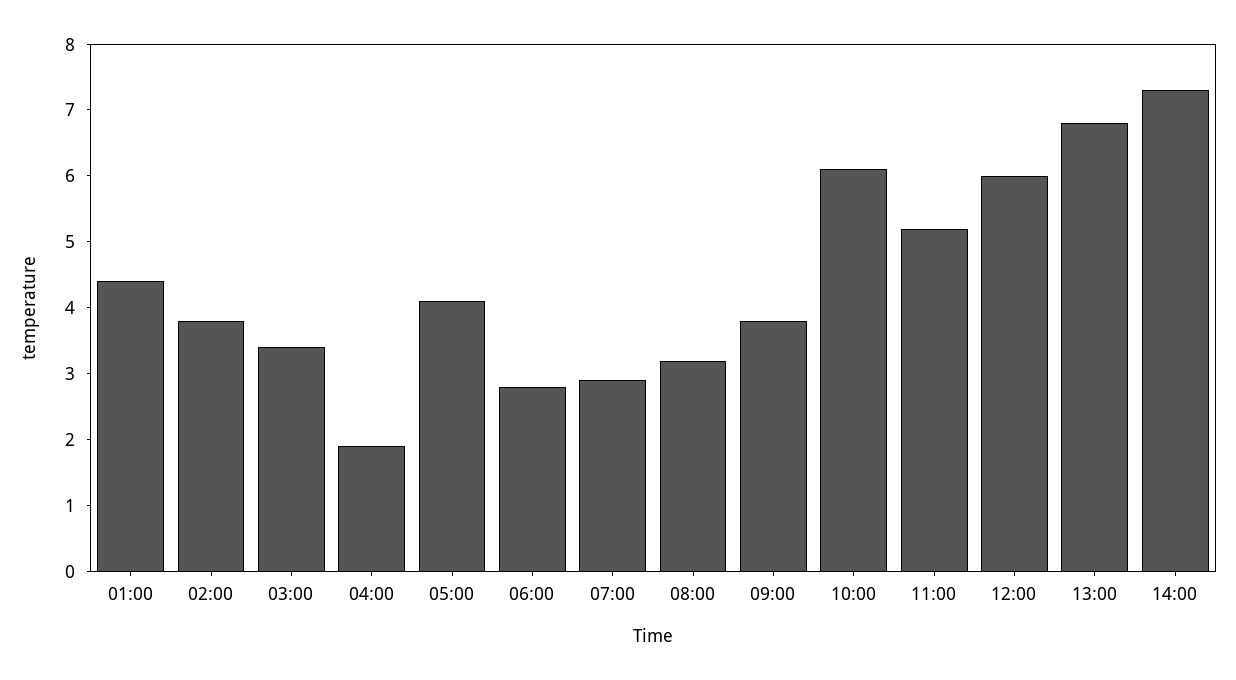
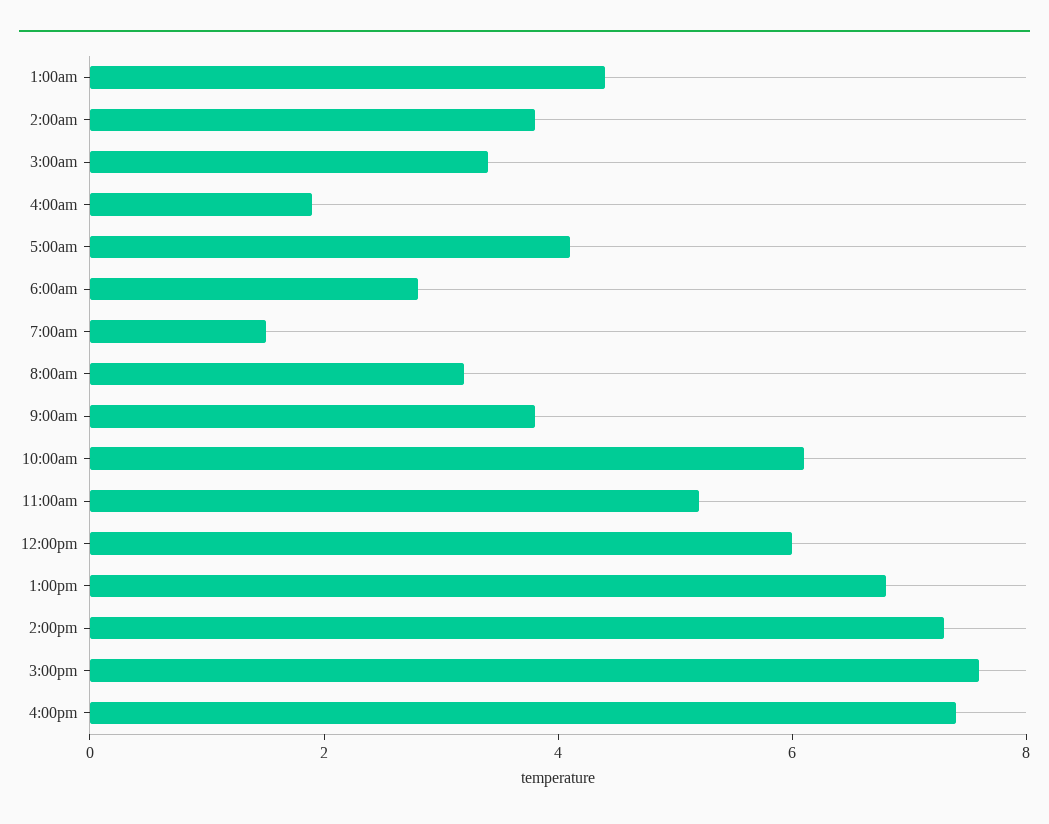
07:00: 3 -> 1.5
3:00pm: none -> 7.5
4:00pm: none -> 7.5

